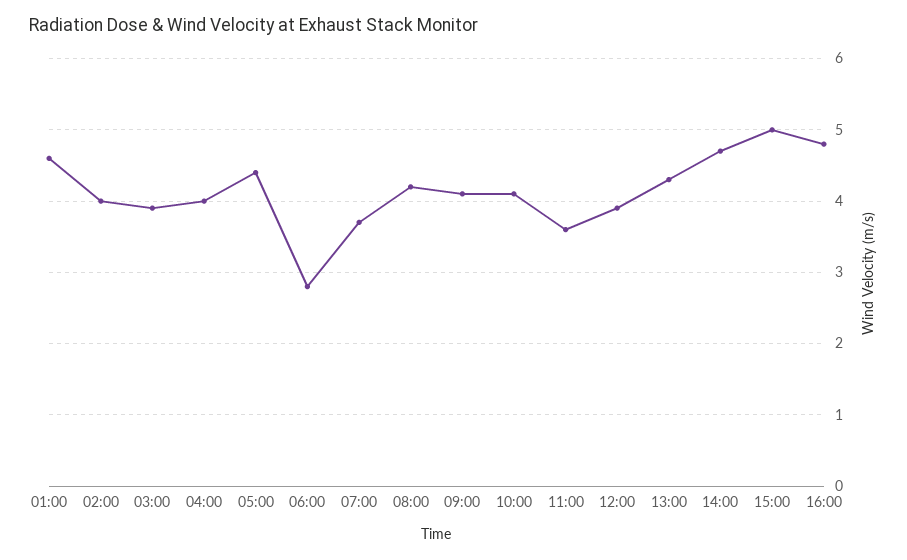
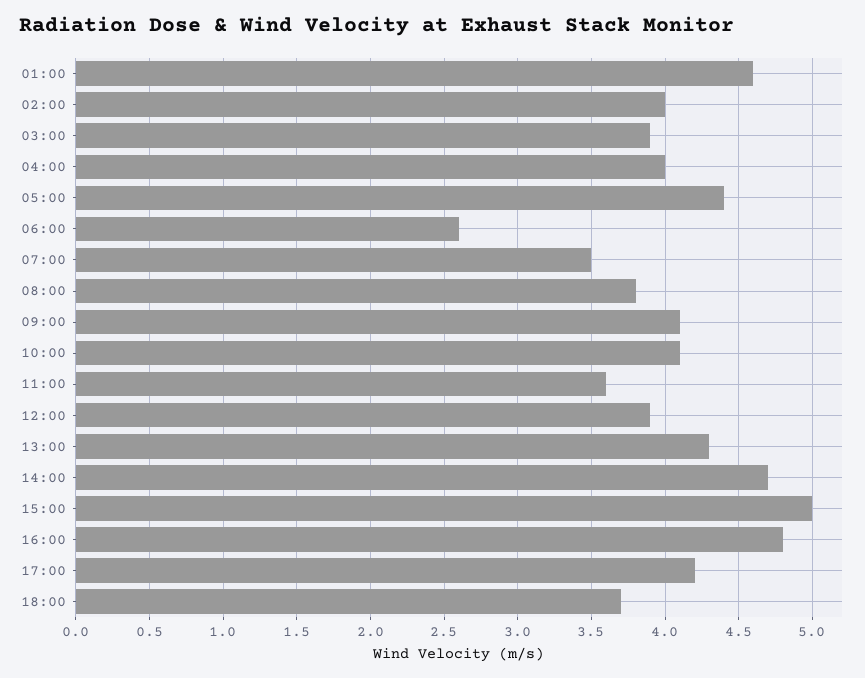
06:00: 2.8 -> 2.6
07:00: 3.7 -> 3.5
08:00: 4.2 -> 3.8
17:00: none -> 4.2
18:00: none -> 3.7

